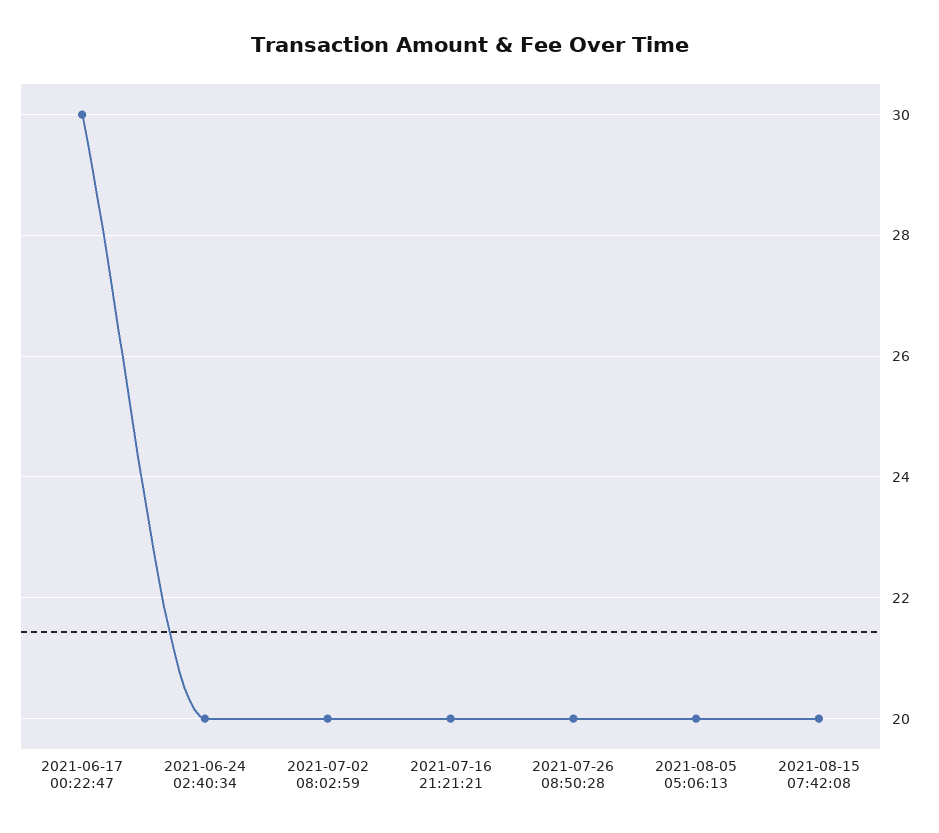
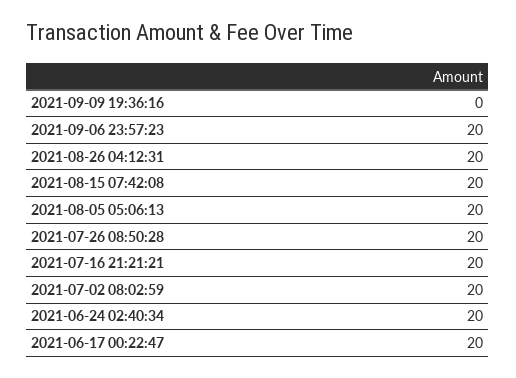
2021-06-17 00:22:47: 30 -> 20
2021-09-09 19:36:16: none -> 0
2021-09-06 23:57:23: none -> 20
2021-08-26 04:12:31: none -> 20

